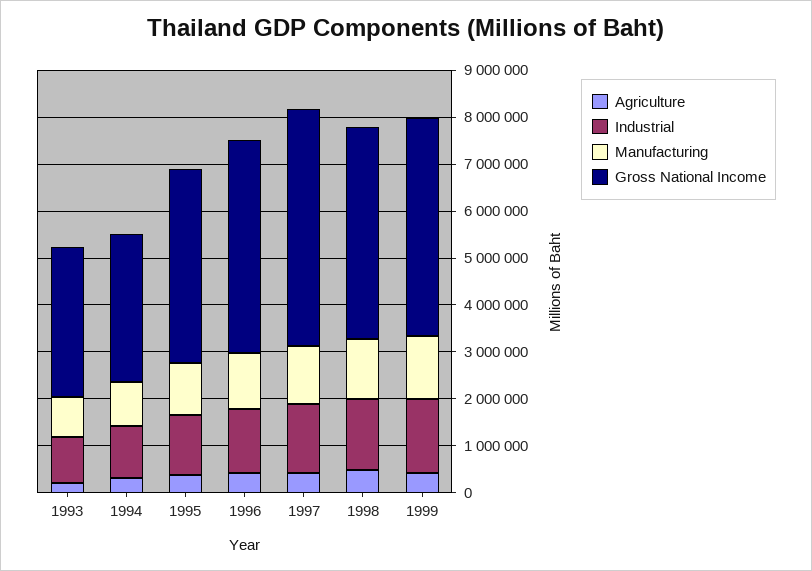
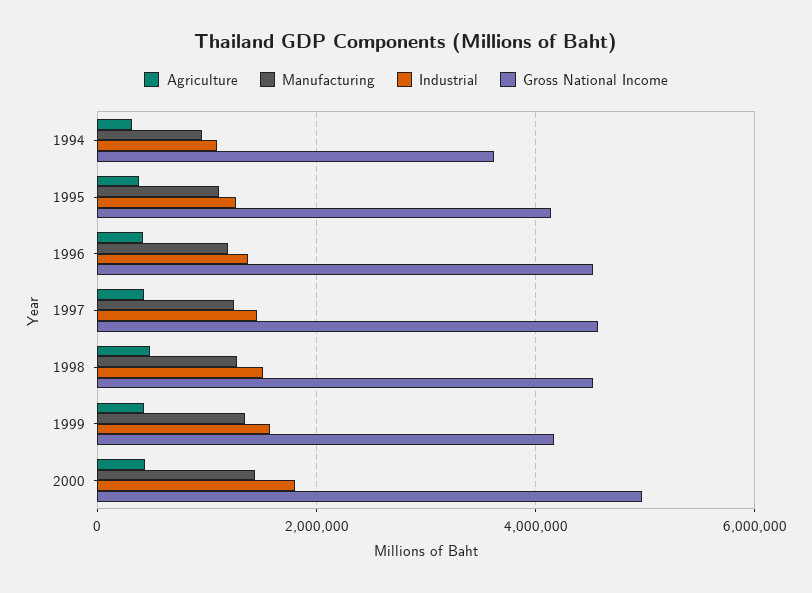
Agriculture, 1993: 200000 -> none
Industrial, 1993: 1000000 -> none
Manufacturing, 1993: 800000 -> none
Gross National Income, 1993: 3200000 -> none
Gross National Income, 1994: 3200000 -> 3600000
Gross National Income, 1997: 5000000 -> 4600000
Gross National Income, 1999: 4600000 -> 4200000
Agriculture, 2000: none -> 400000
Manufacturing, 2000: none -> 1400000
Industrial, 2000: none -> 1800000
Gross National Income, 2000: none -> 5000000

